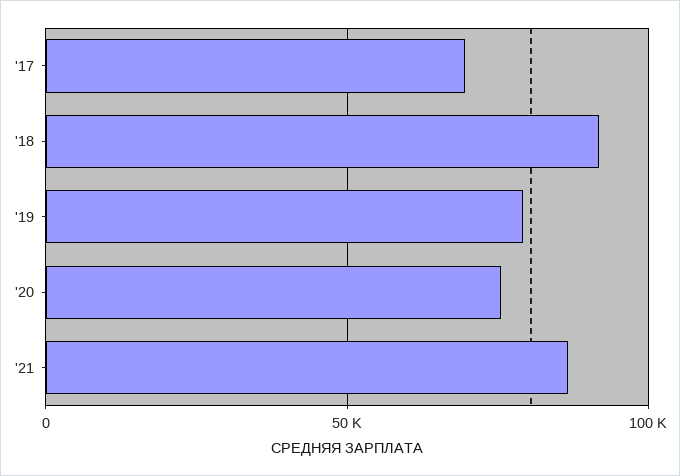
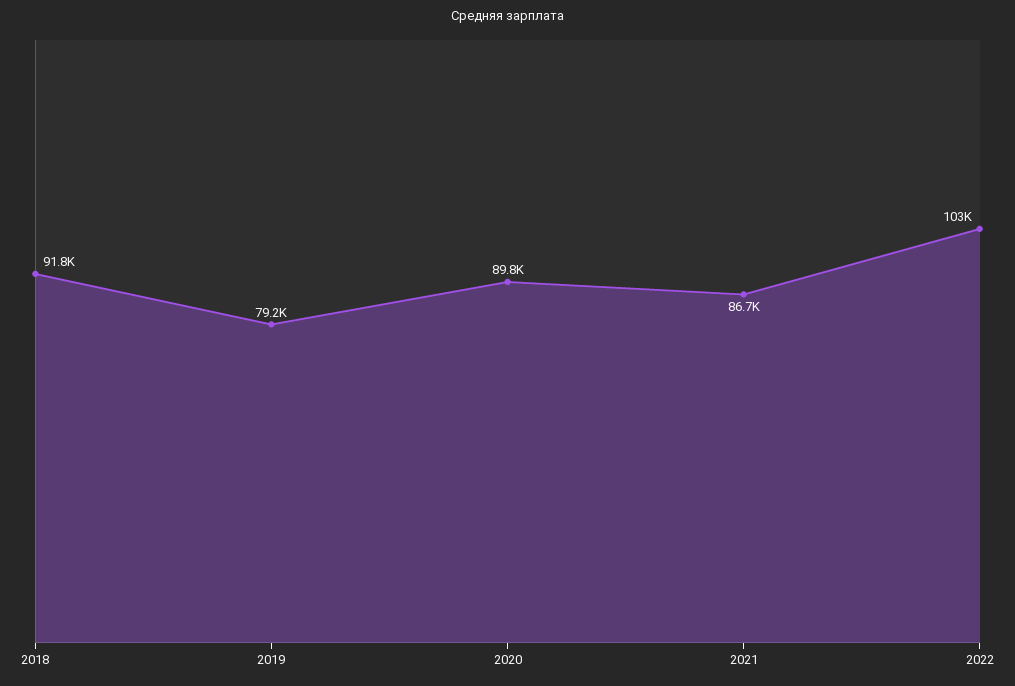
'17: 70000 -> none
'20: 75000 -> 89800
2022: none -> 103000

